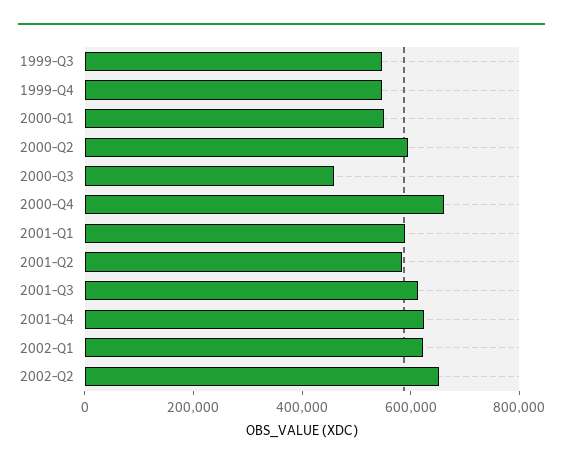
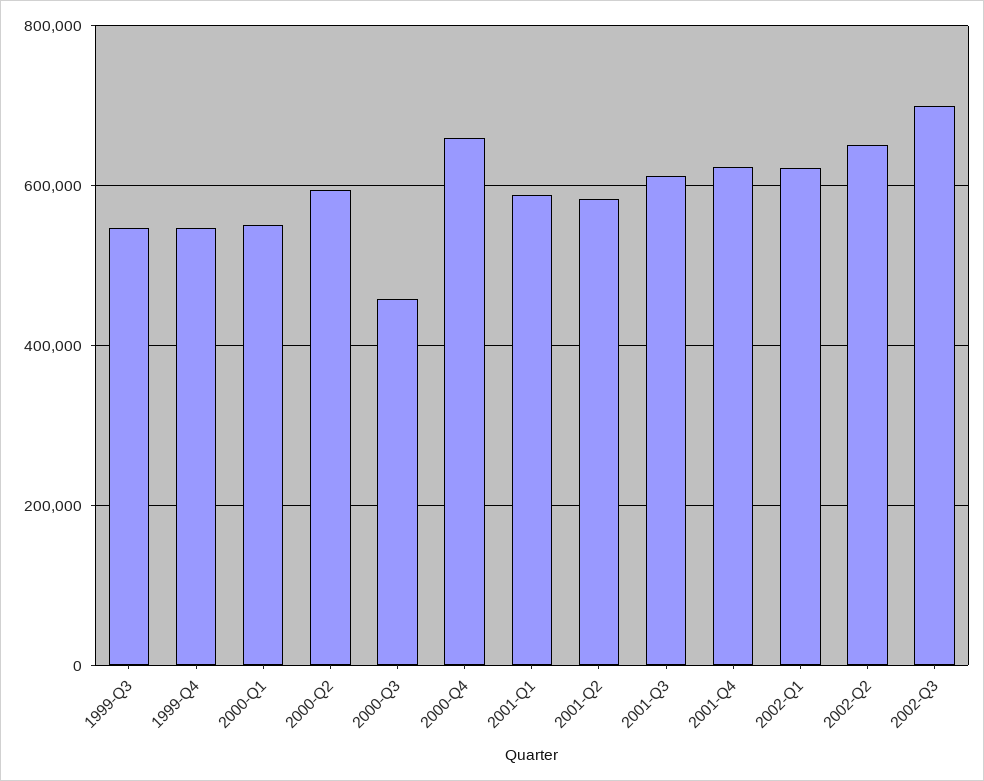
2002-Q3: none -> 700000

